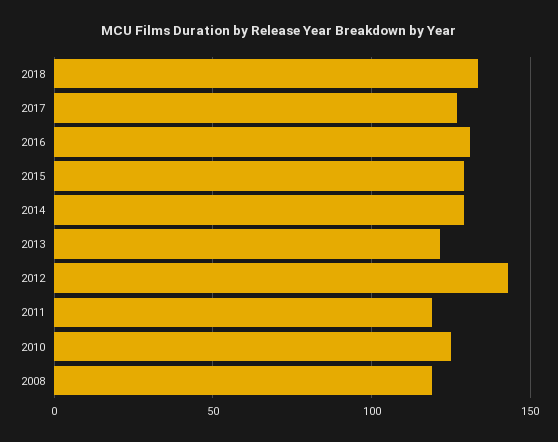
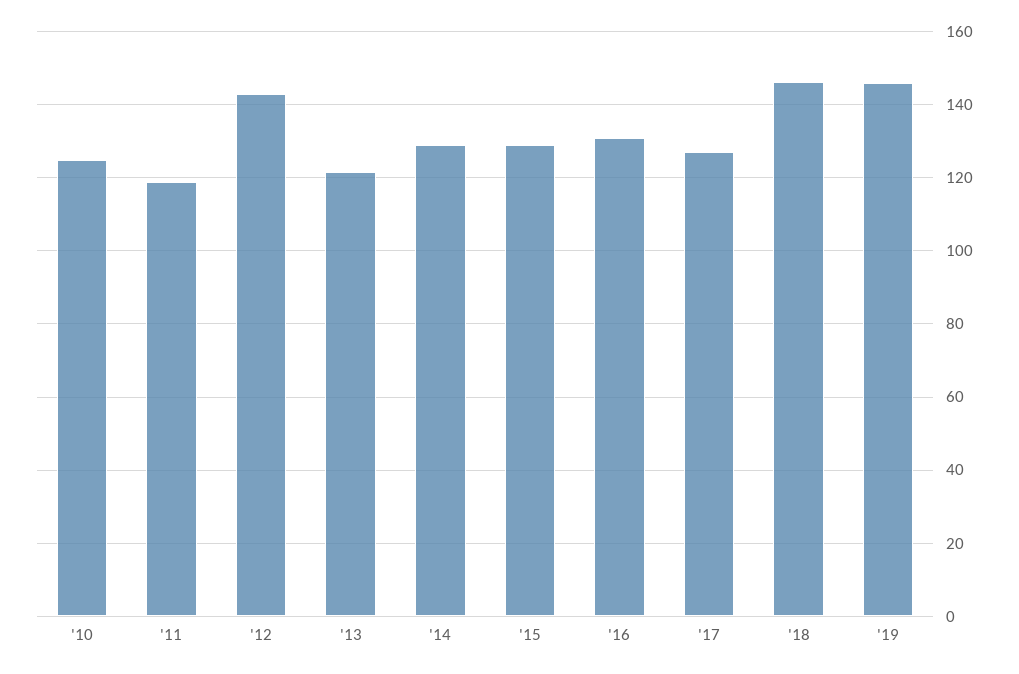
2018: 135 -> 146
2008: 120 -> none
'19: none -> 146

